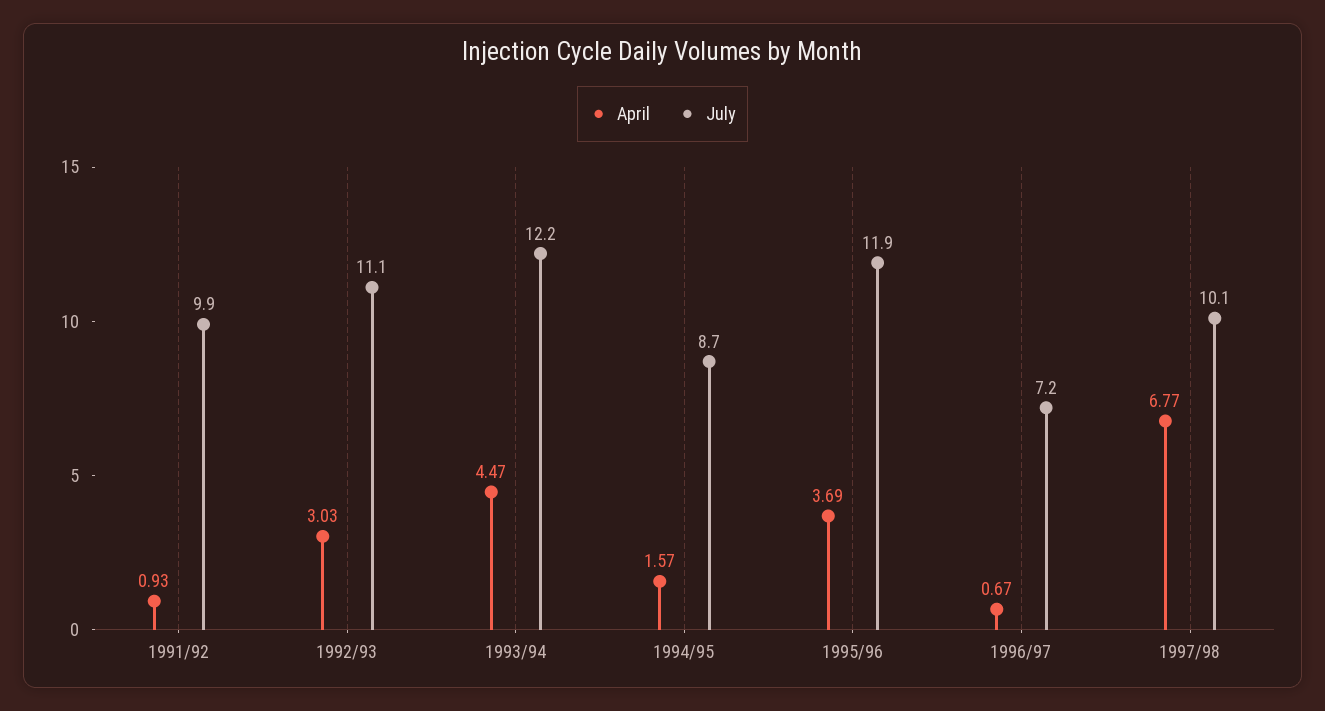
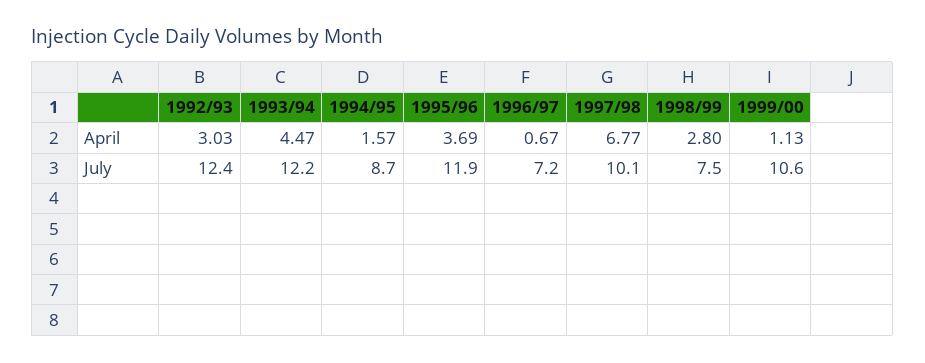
April, 1991/92: 0.93 -> none
July, 1991/92: 9.9 -> none
July, 1992/93: 11.1 -> 12.4
April, 1998/99: none -> 2.8
April, 1999/00: none -> 1.13
July, 1998/99: none -> 7.5
July, 1999/00: none -> 10.6

